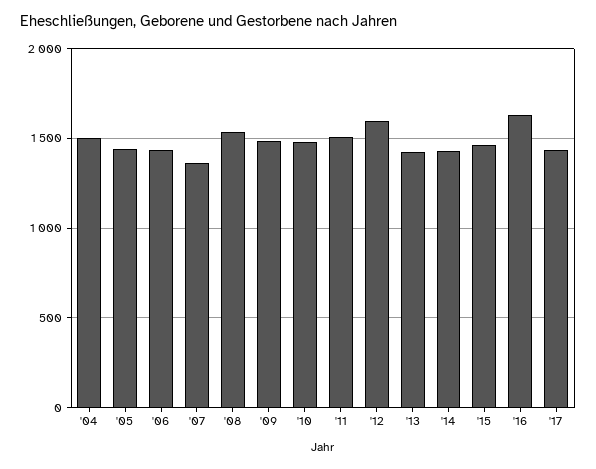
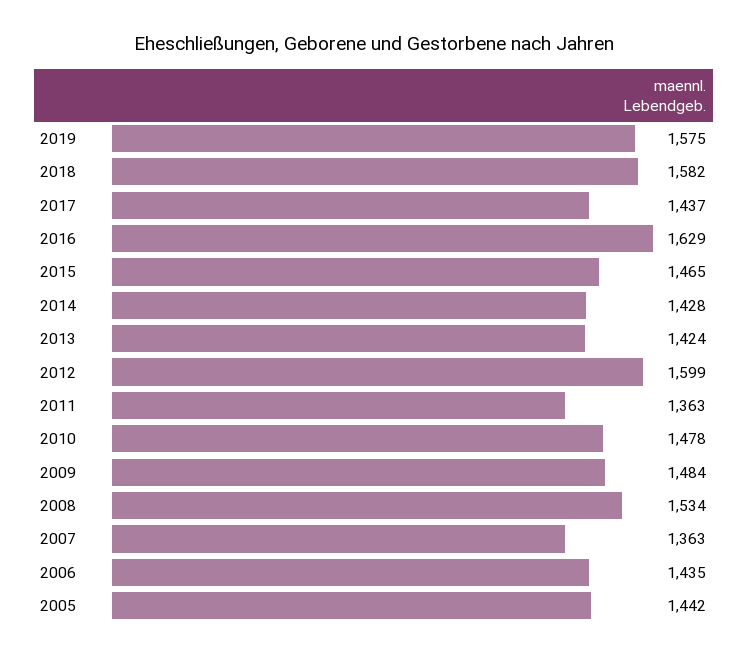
'04: 1500 -> none
'11: 1500 -> 1363
2019: none -> 1575
2018: none -> 1582

